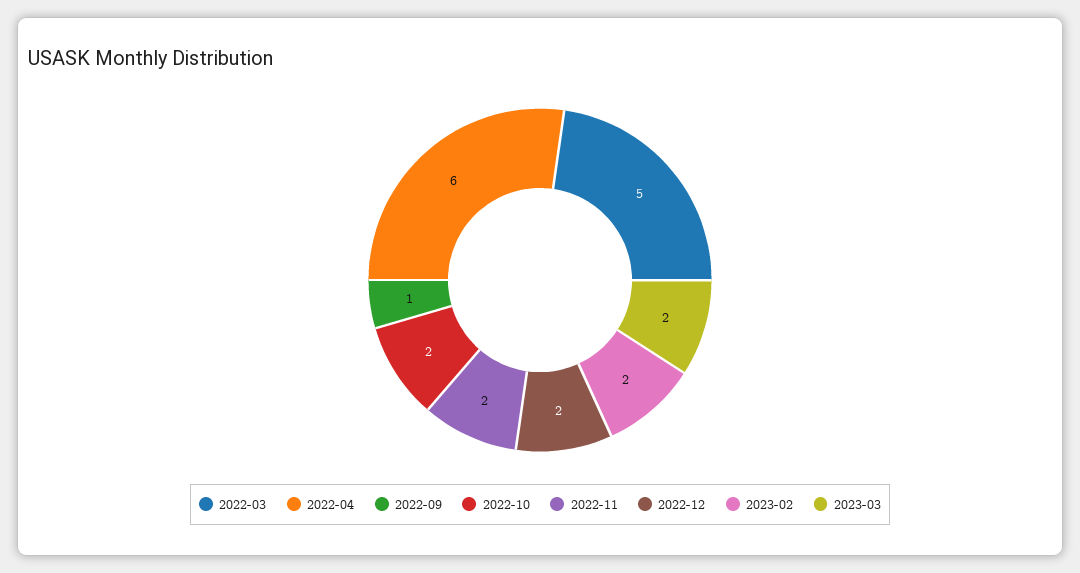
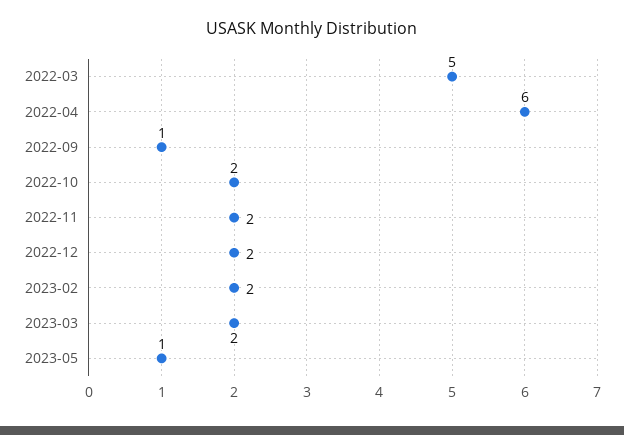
2023-05: none -> 1

